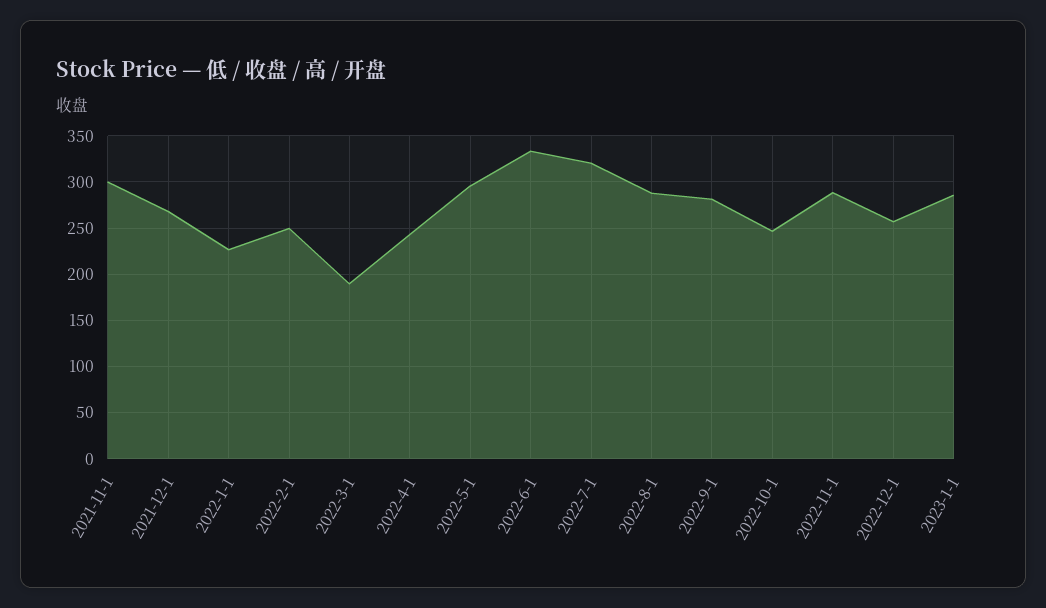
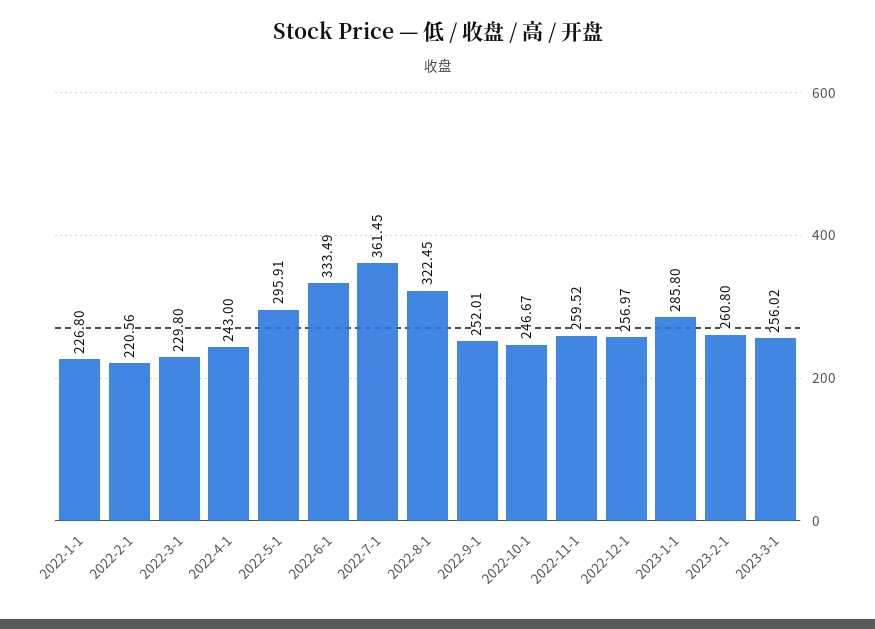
2021-11-1: 300 -> none
2021-12-1: 270 -> none
2022-2-1: 250 -> 220.56
2022-3-1: 190 -> 229.8
2022-7-1: 320 -> 361.45
2022-8-1: 290 -> 322.45
2022-9-1: 280 -> 252.01
2022-11-1: 290 -> 259.52
2023-2-1: none -> 260.8
2023-3-1: none -> 256.02

